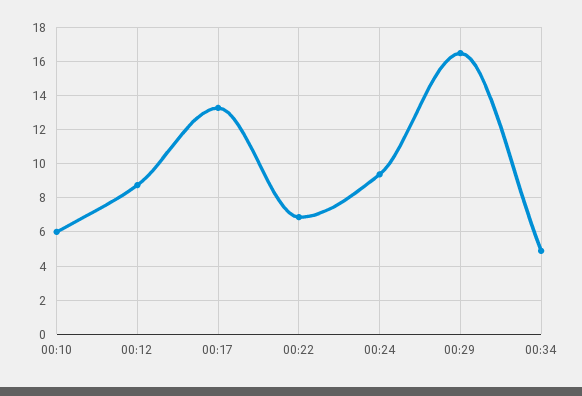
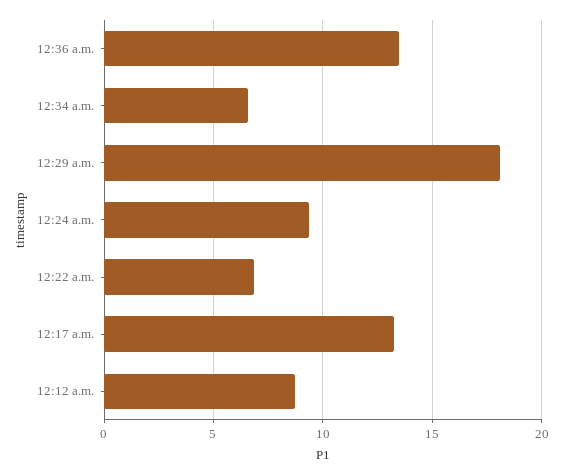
00:10: 6 -> none
00:29: 16.5 -> 18
00:34: 5 -> 6.5
12:36 a.m.: none -> 13.5

